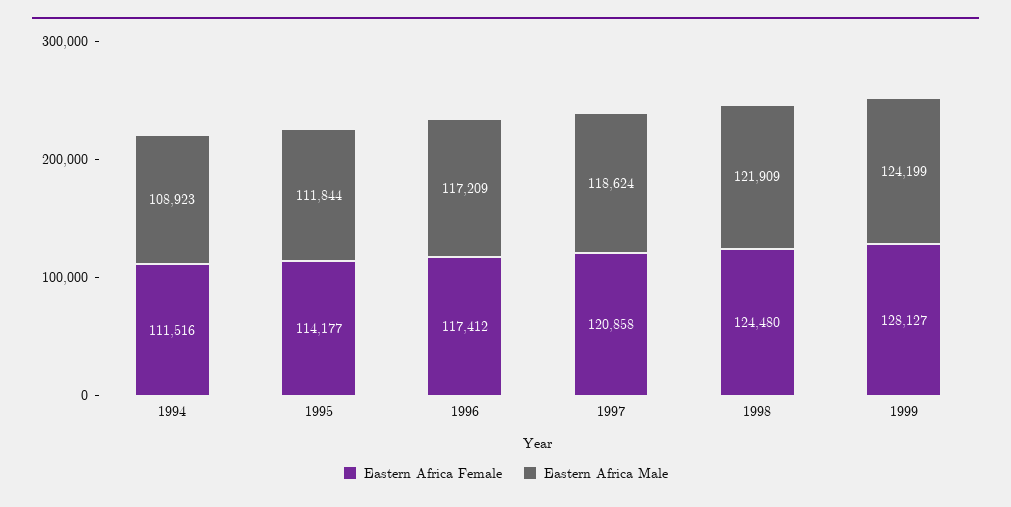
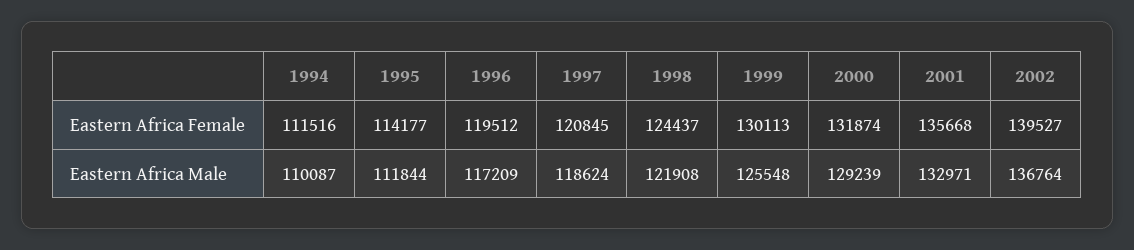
Eastern Africa Male, 1994: 108923 -> 110087
Eastern Africa Female, 1996: 117412 -> 119512
Eastern Africa Female, 1997: 120858 -> 120845
Eastern Africa Female, 1998: 124480 -> 124437
Eastern Africa Male, 1998: 121909 -> 121908
Eastern Africa Female, 1999: 128127 -> 130113
Eastern Africa Male, 1999: 124199 -> 125548
Eastern Africa Female, 2000: none -> 131874
Eastern Africa Female, 2001: none -> 135668
Eastern Africa Female, 2002: none -> 139527
Eastern Africa Male, 2000: none -> 129239
Eastern Africa Male, 2001: none -> 132971
Eastern Africa Male, 2002: none -> 136764

